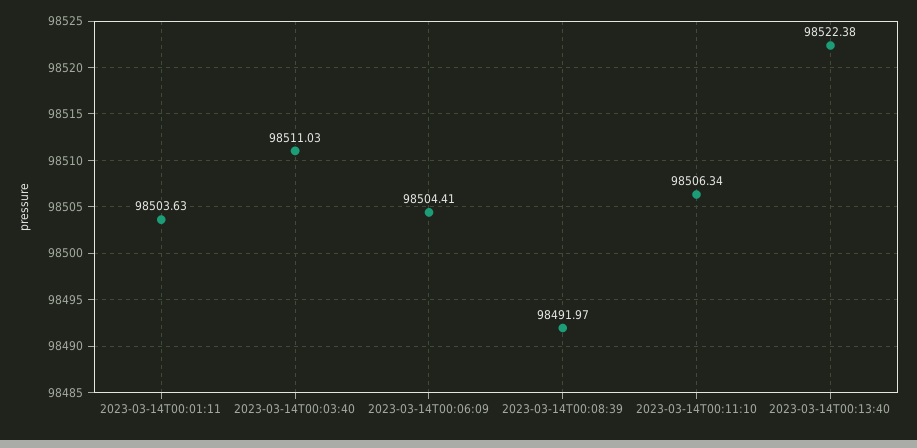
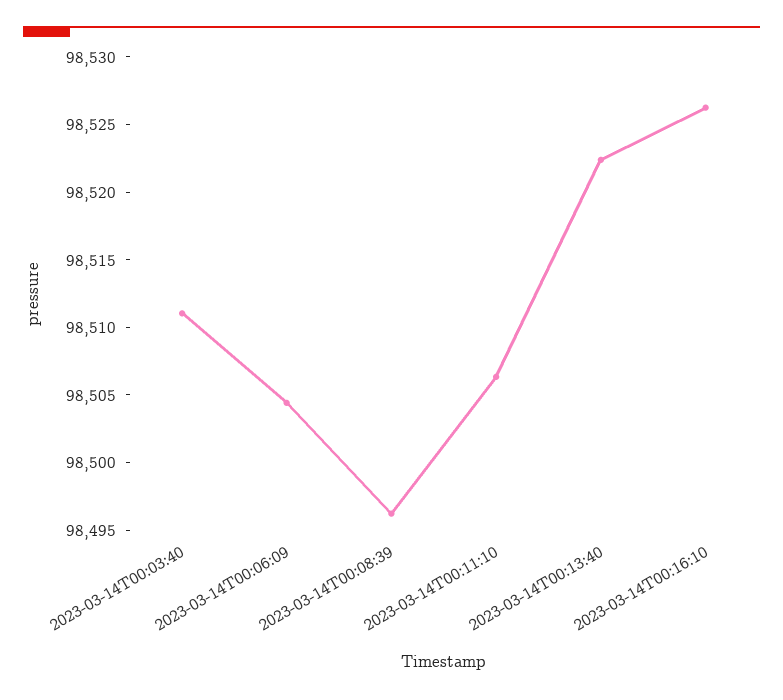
2023-03-14T00:01:11: 98503.63 -> none
2023-03-14T00:08:39: 98491.97 -> 98496
2023-03-14T00:16:10: none -> 98526

